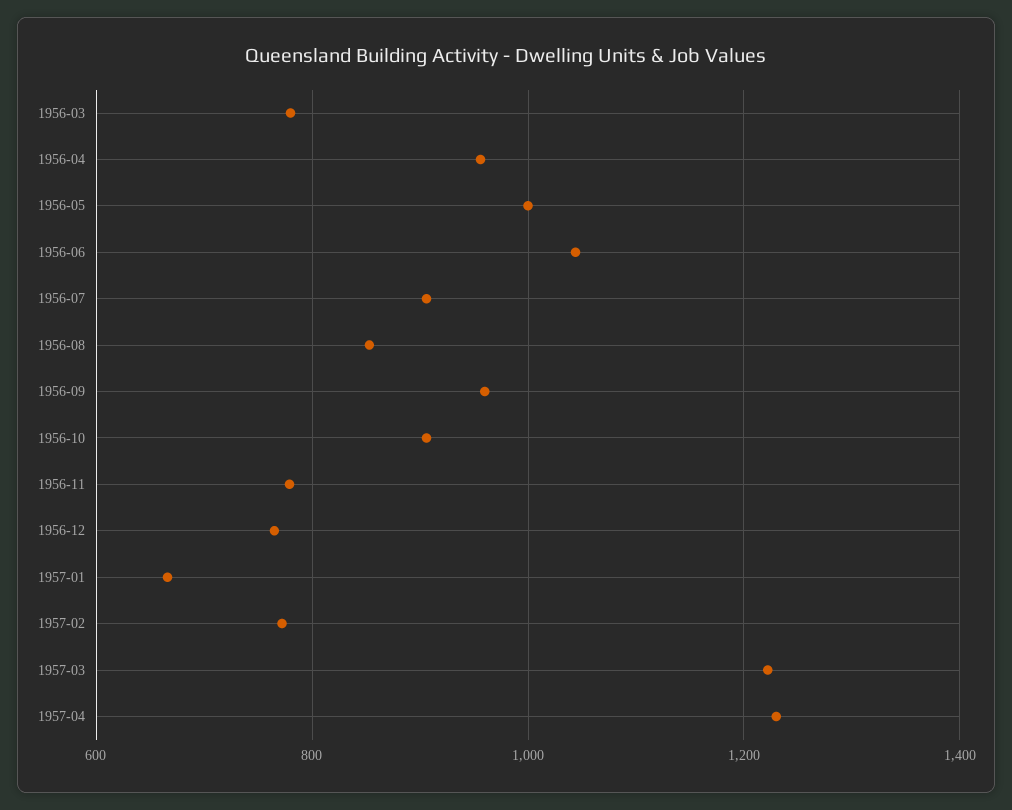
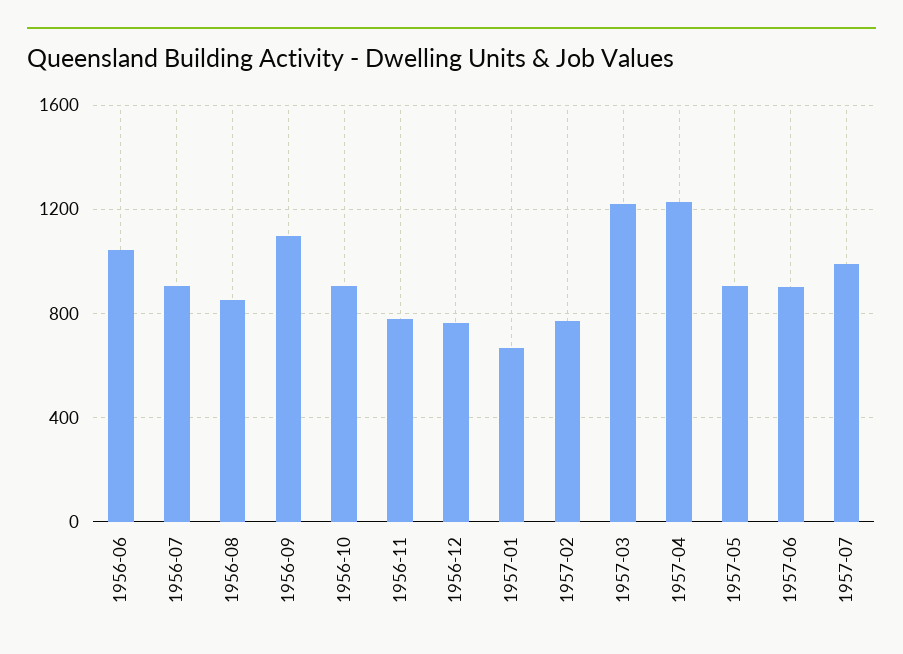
1956-03: 780 -> none
1956-04: 960 -> none
1956-05: 1000 -> none
1956-09: 960 -> 1100
1957-05: none -> 900
1957-06: none -> 900
1957-07: none -> 1000

